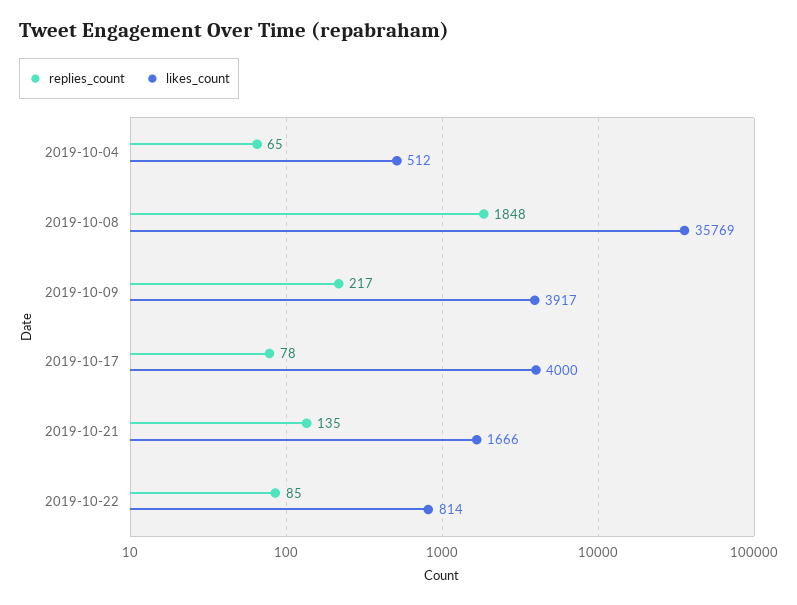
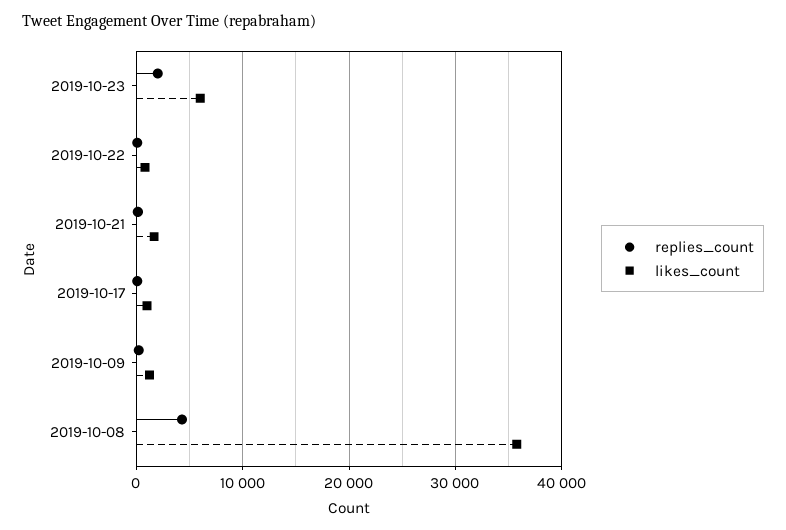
replies_count, 2019-10-04: 65 -> none
likes_count, 2019-10-04: 512 -> none
replies_count, 2019-10-08: 1848 -> 4000
likes_count, 2019-10-09: 3917 -> 1000
likes_count, 2019-10-17: 4000 -> 1000
replies_count, 2019-10-23: none -> 2000
likes_count, 2019-10-23: none -> 6000

